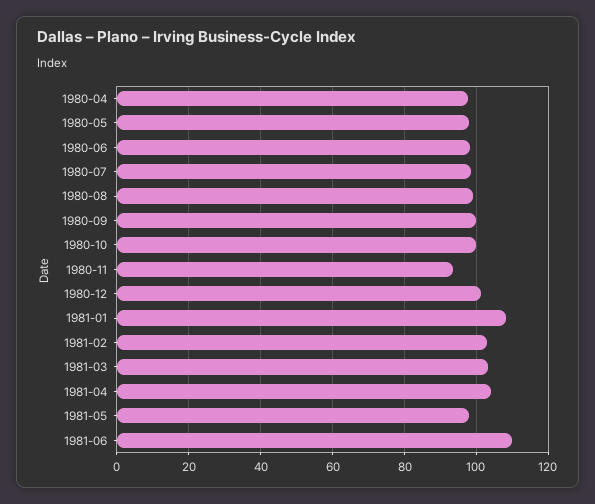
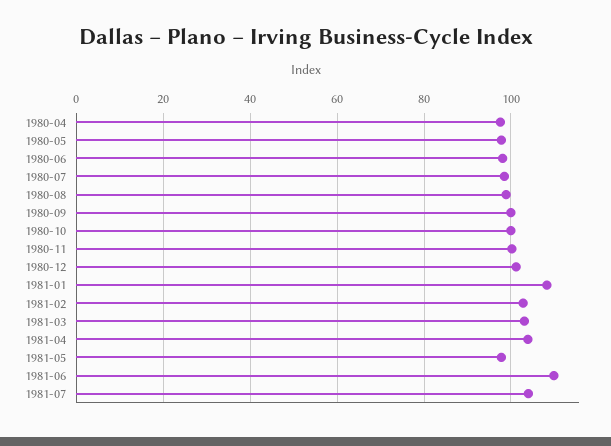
1980-11: 94 -> 100
1981-07: none -> 104

